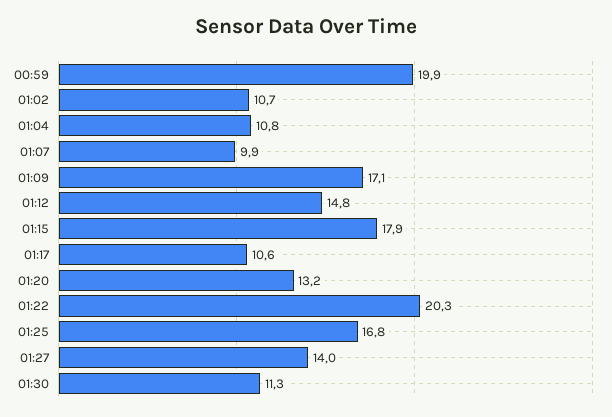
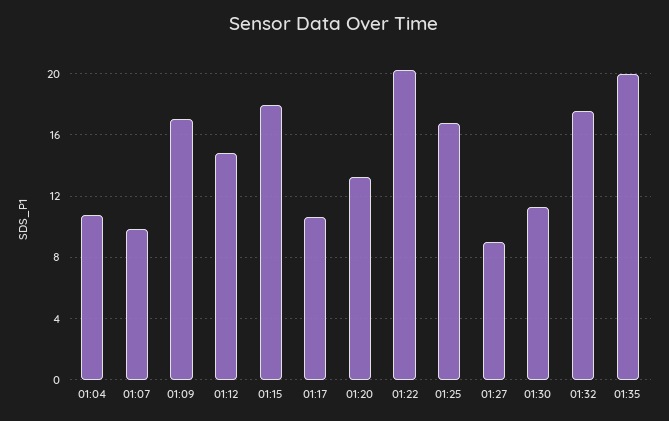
00:59: 19.9 -> none
01:02: 10.7 -> none
01:27: 14 -> 9
01:32: none -> 17.5
01:35: none -> 20

